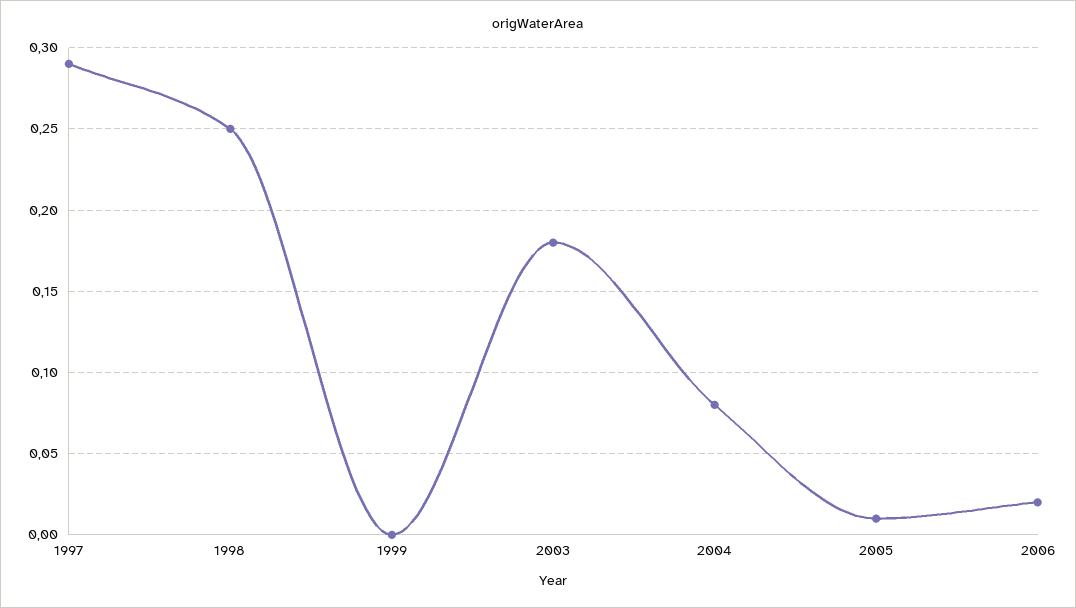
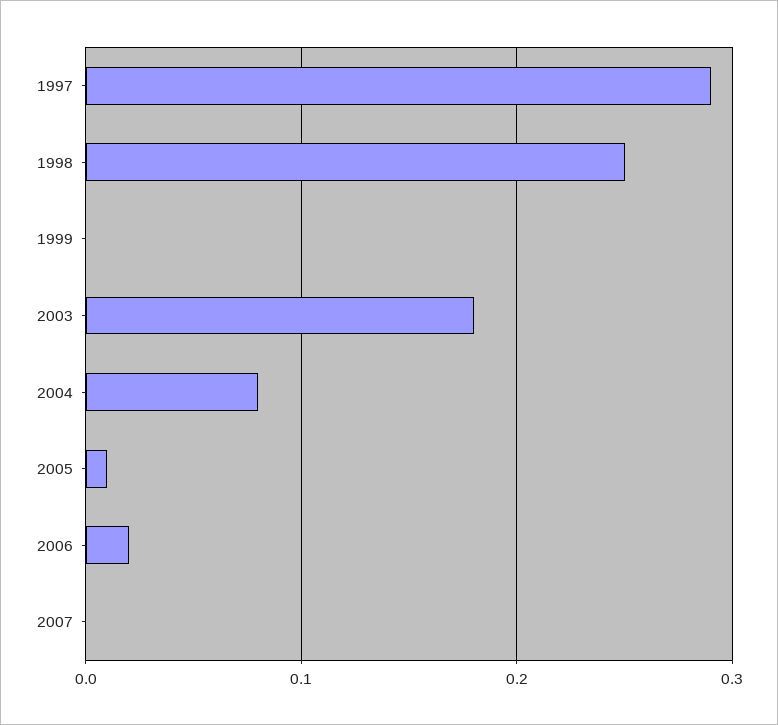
2007: none -> 0

